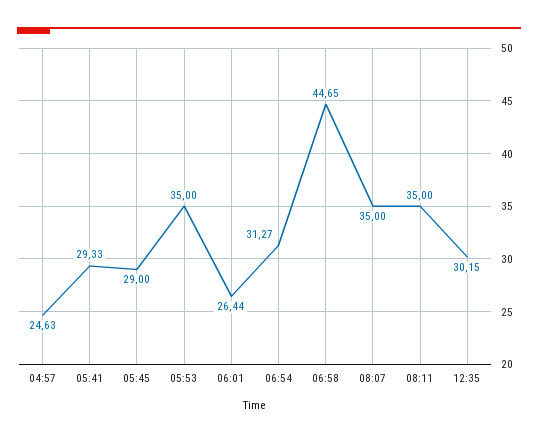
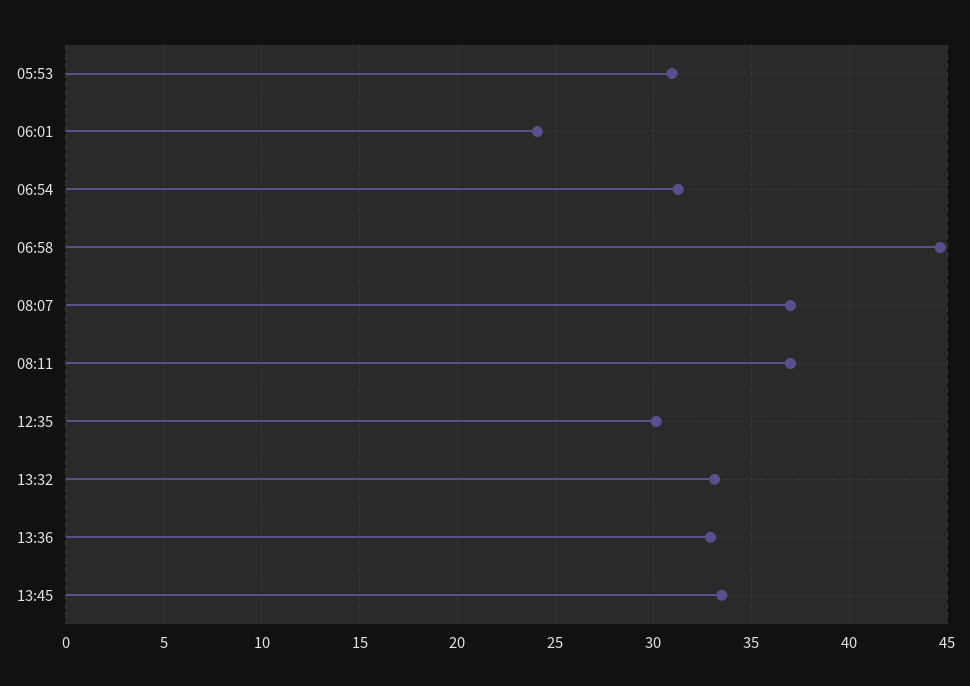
04:57: 24.63 -> none
05:41: 29.33 -> none
05:45: 29 -> none
05:53: 35 -> 31
06:01: 26.44 -> 24
08:07: 35 -> 37
08:11: 35 -> 37
13:32: none -> 33
13:36: none -> 33
13:45: none -> 33.5

